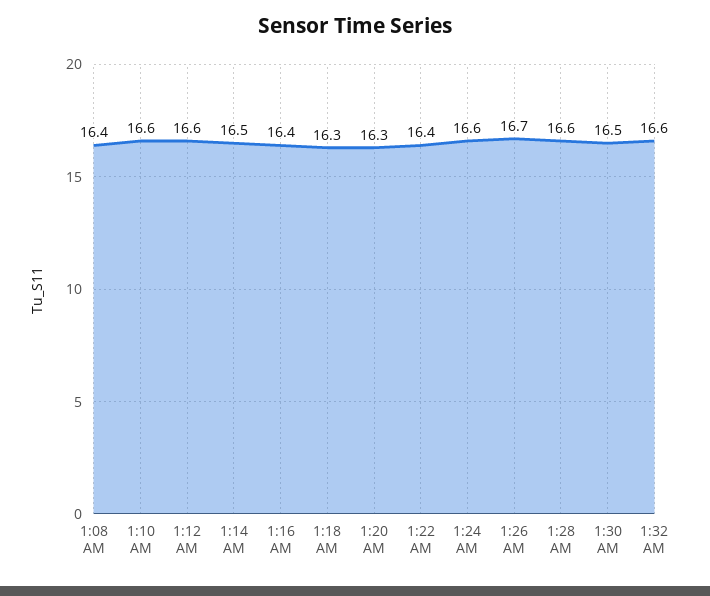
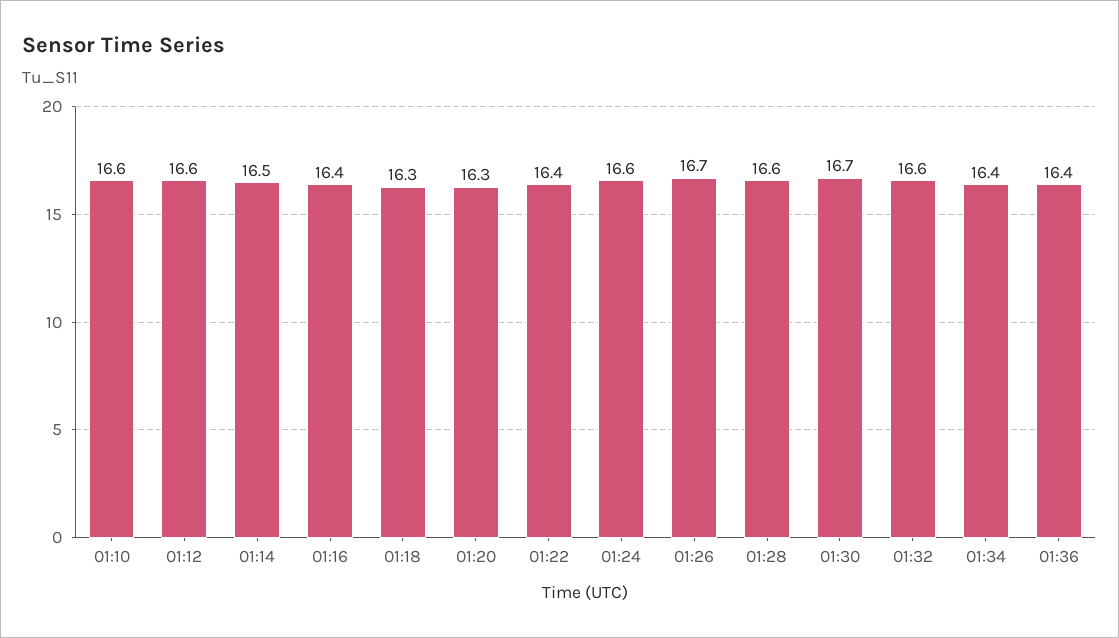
1:08 AM: 16.4 -> none
1:30 AM: 16.5 -> 16.7
01:34: none -> 16.4
01:36: none -> 16.4

